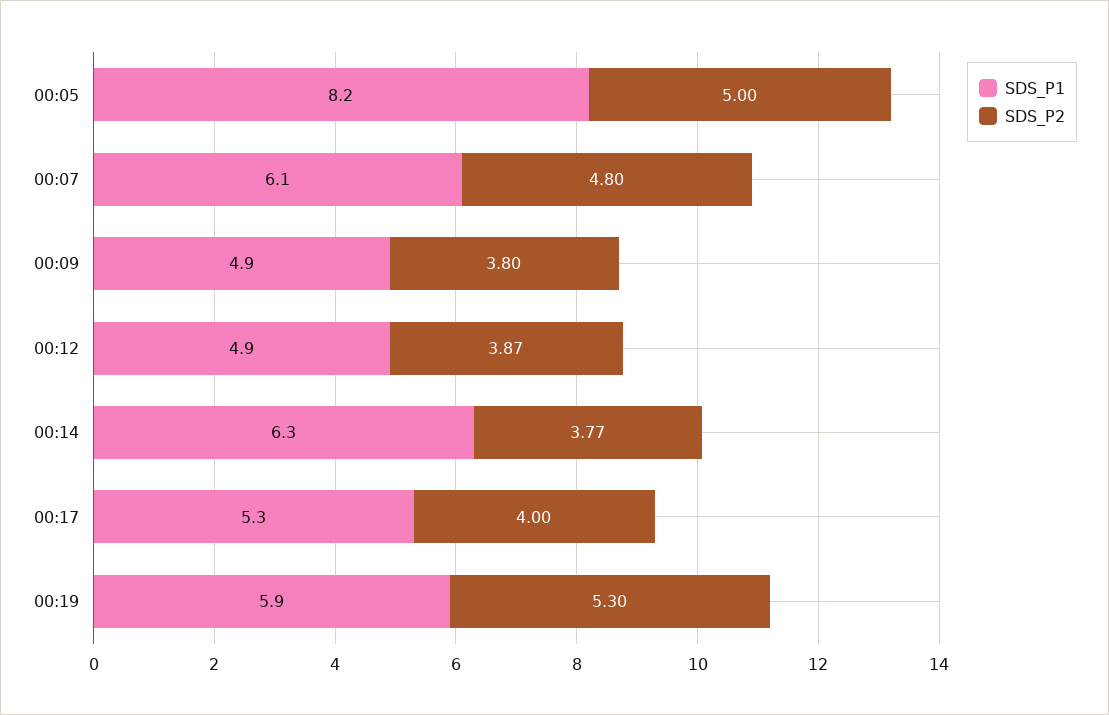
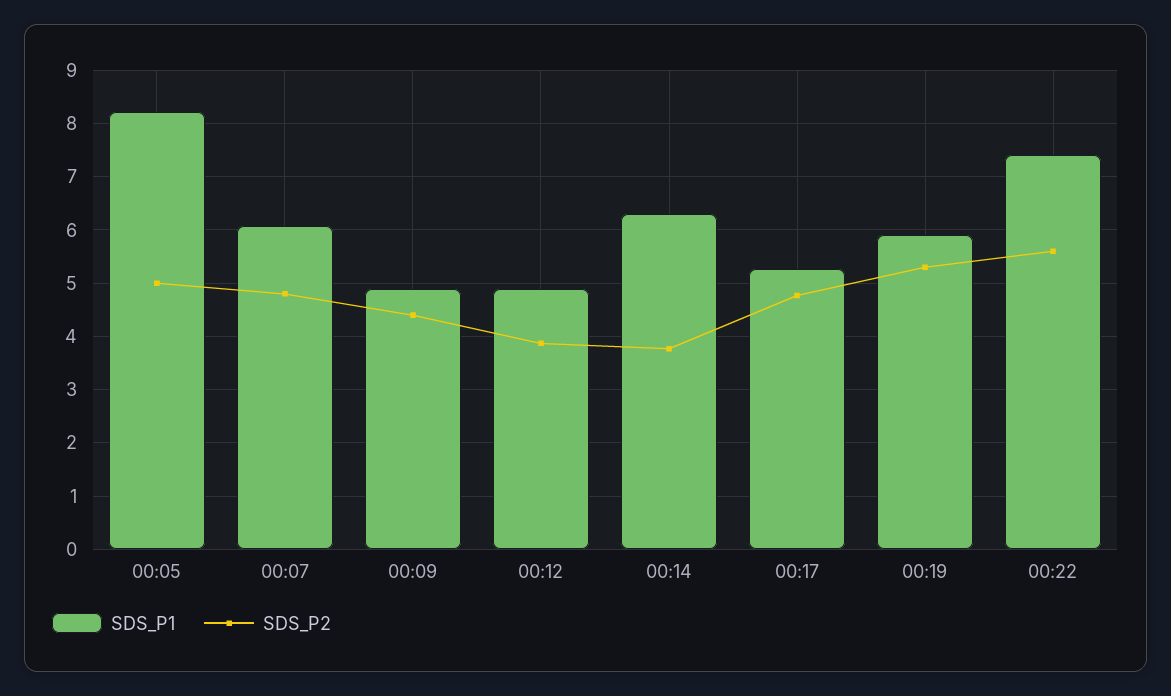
SDS_P2, 00:09: 3.8 -> 4.4
SDS_P2, 00:17: 4 -> 4.8
SDS_P1, 00:22: none -> 7.4
SDS_P2, 00:22: none -> 5.6

